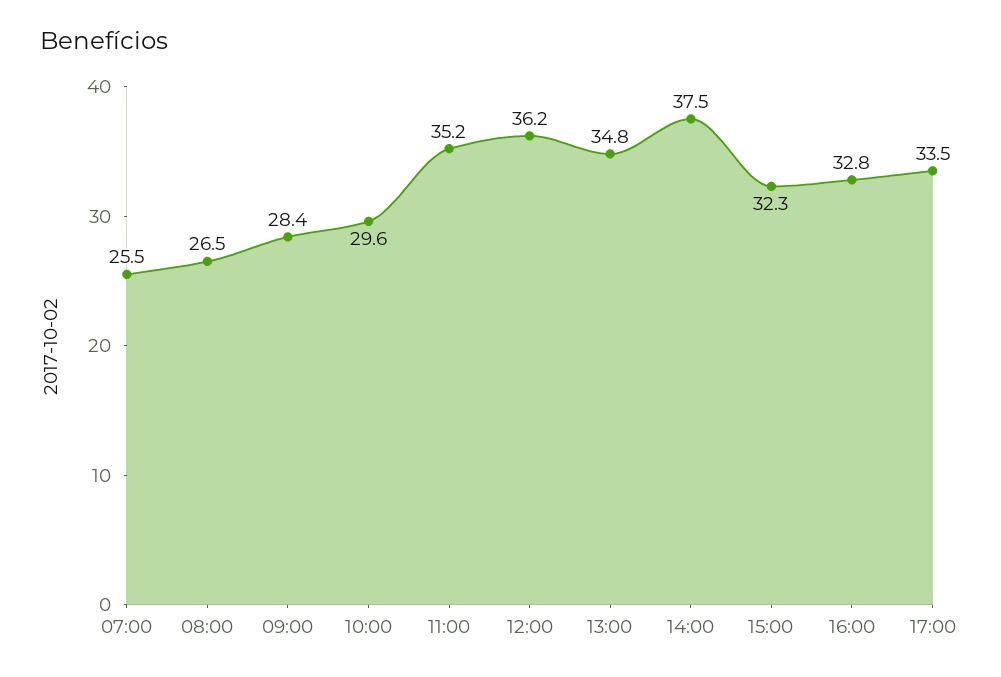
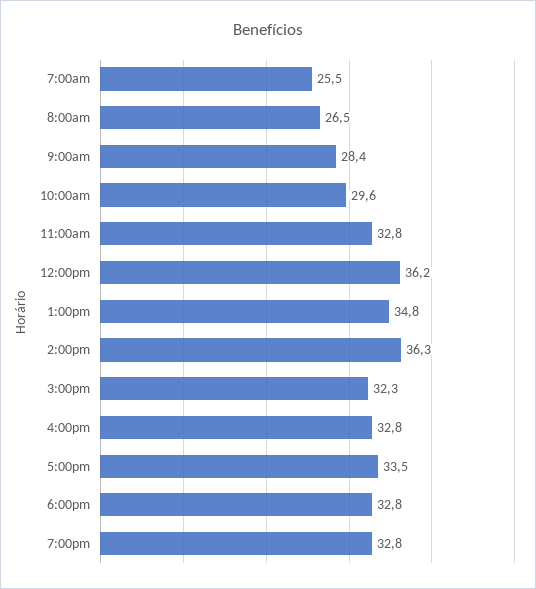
11:00: 35.2 -> 32.8
14:00: 37.5 -> 36.3
6:00pm: none -> 32.8
7:00pm: none -> 32.8

